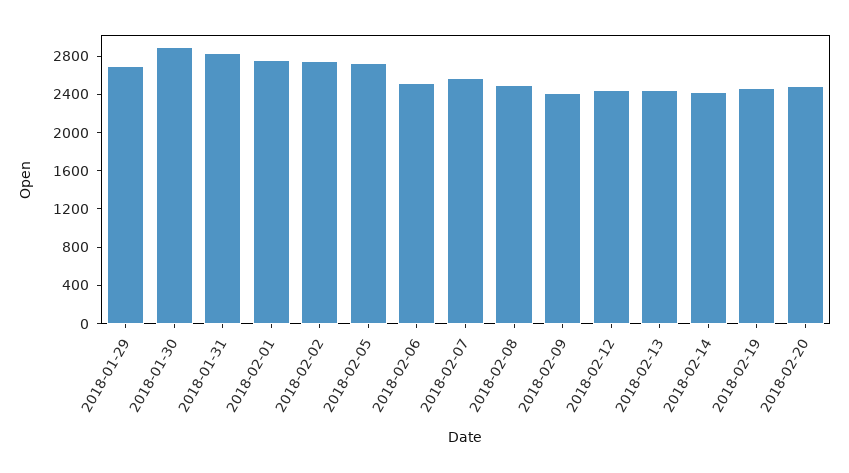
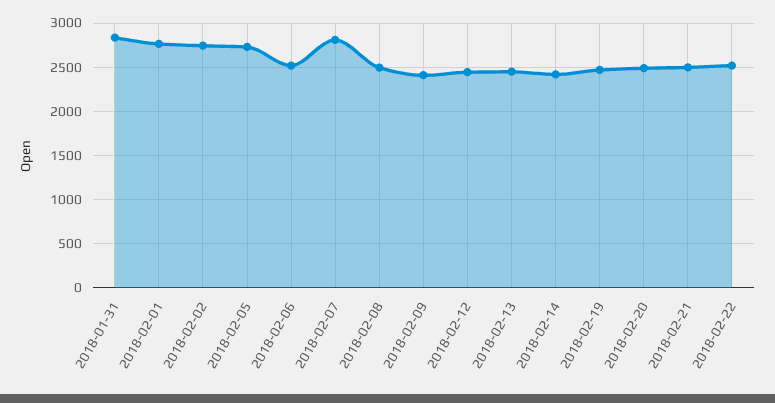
2018-01-29: 2700 -> none
2018-01-30: 2900 -> none
2018-02-07: 2600 -> 2800
2018-02-21: none -> 2500
2018-02-22: none -> 2500

